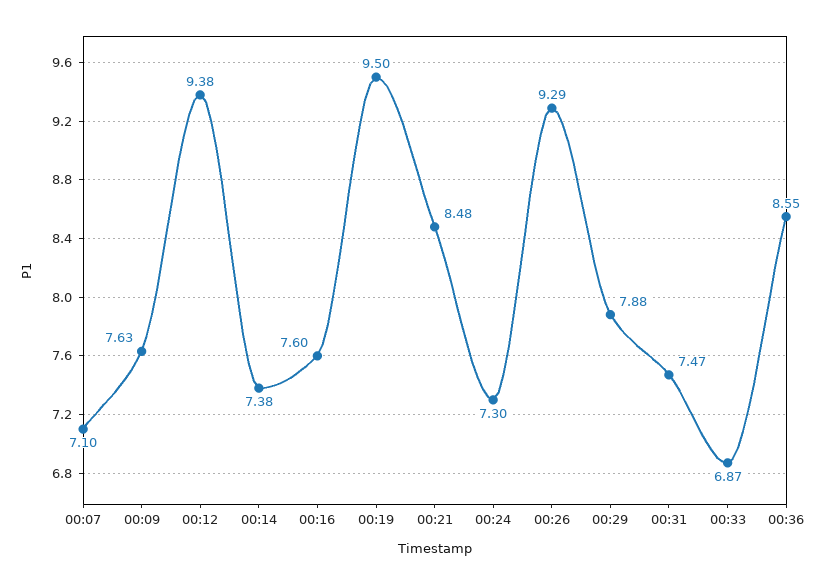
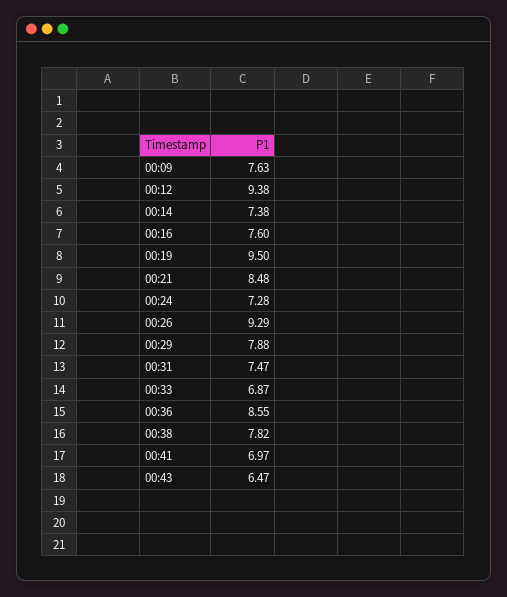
00:07: 7.1 -> none
00:24: 7.3 -> 7.28
00:38: none -> 7.82
00:41: none -> 6.97
00:43: none -> 6.47

